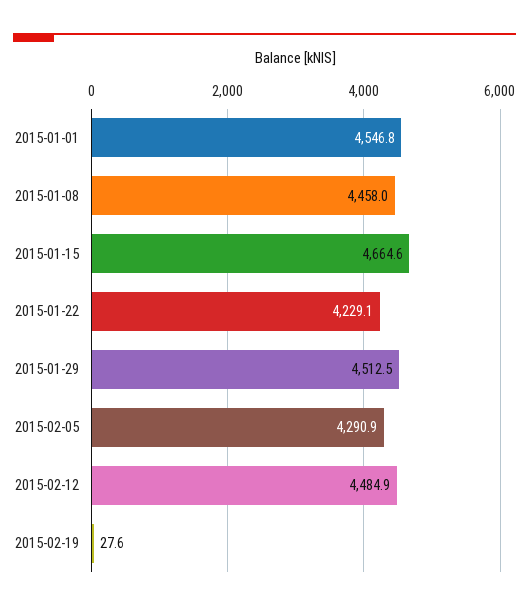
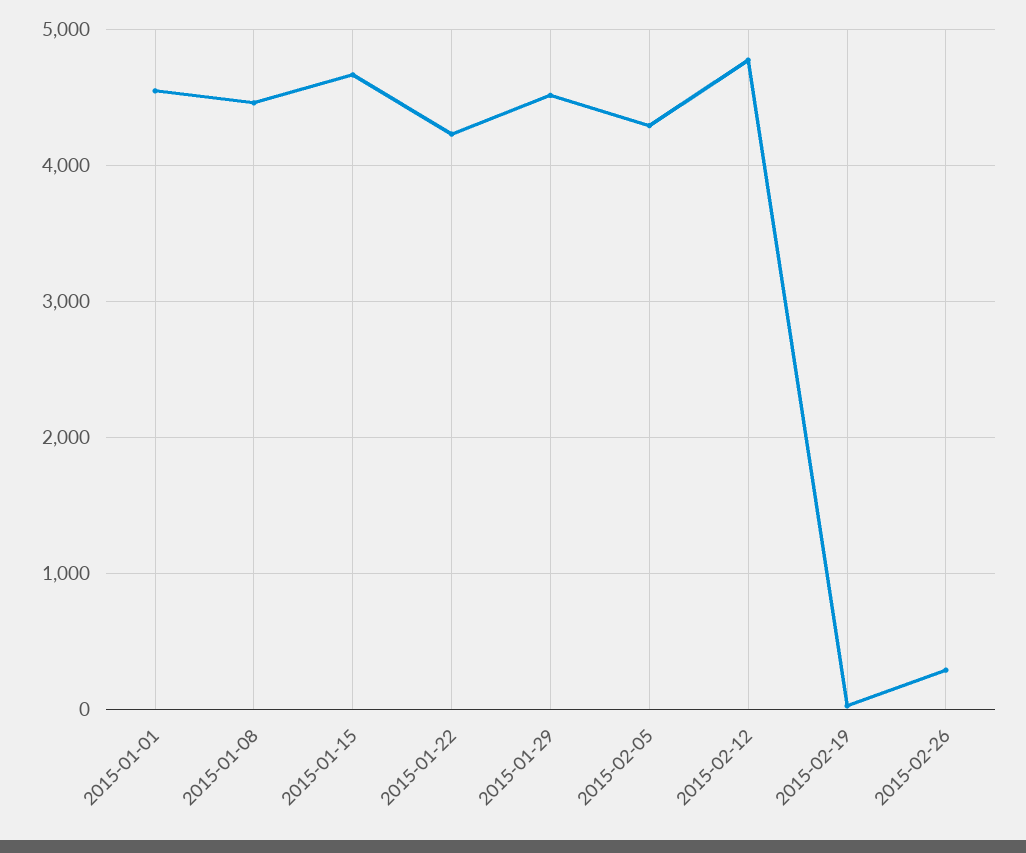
2015-02-12: 4484.9 -> 4800
2015-02-26: none -> 300

